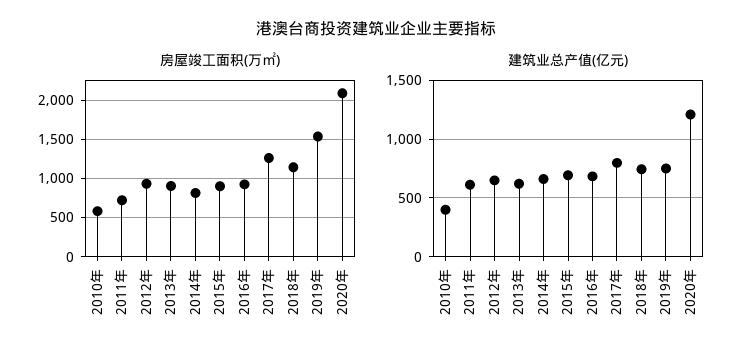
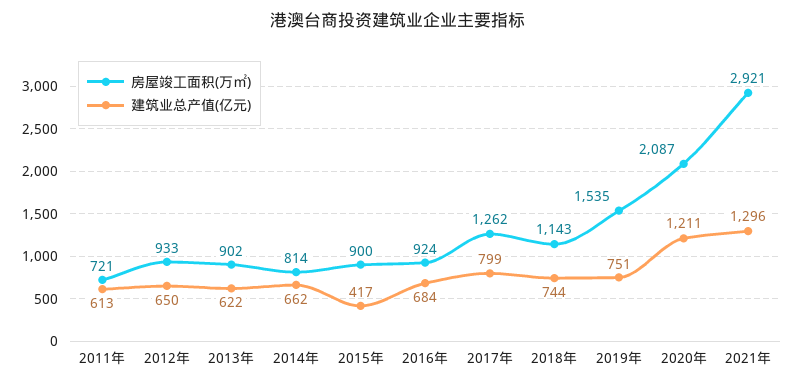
房屋竣工面积(万㎡), 2010年: 600 -> none
建筑业总产值(亿元), 2010年: 400 -> none
建筑业总产值(亿元), 2015年: 700 -> 417
房屋竣工面积(万㎡), 2021年: none -> 2921
建筑业总产值(亿元), 2021年: none -> 1296

